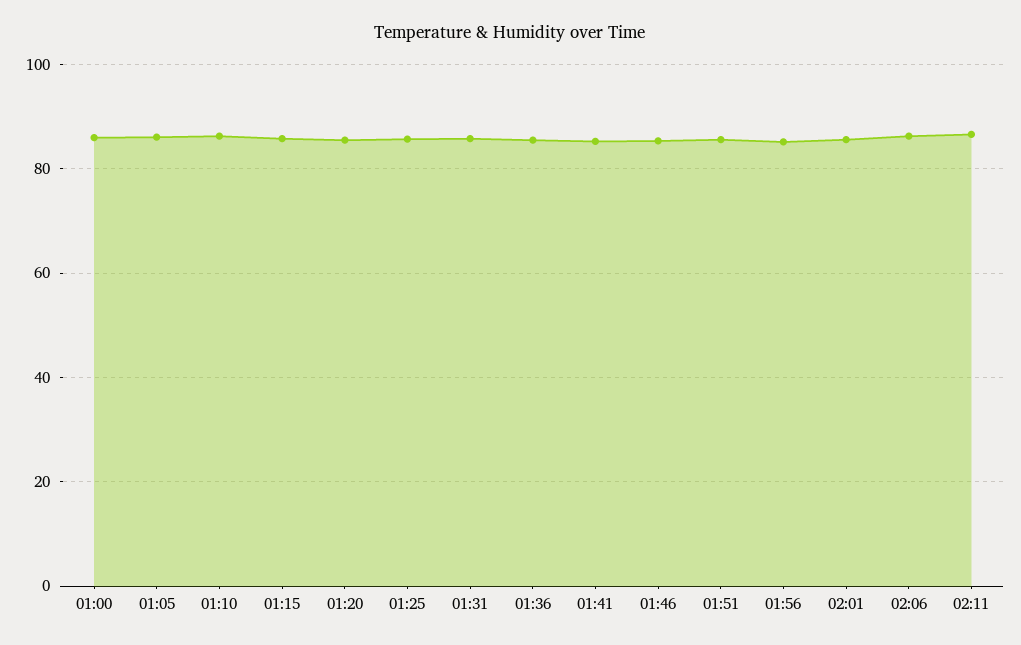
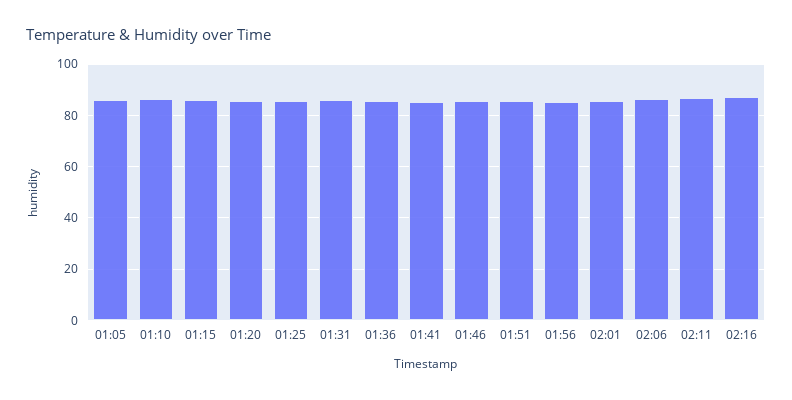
01:00: 86 -> none
02:16: none -> 87.5

